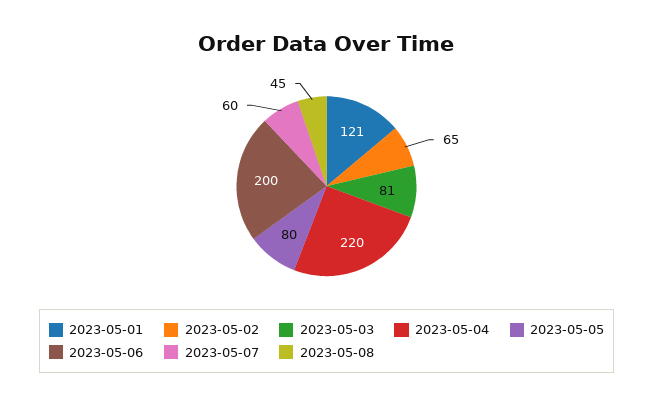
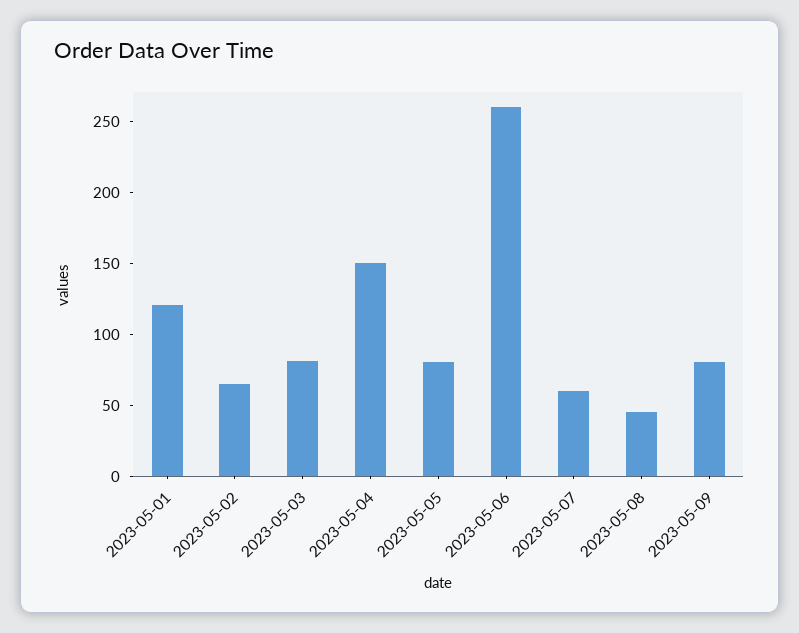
2023-05-04: 220 -> 150
2023-05-06: 200 -> 260
2023-05-09: none -> 80

